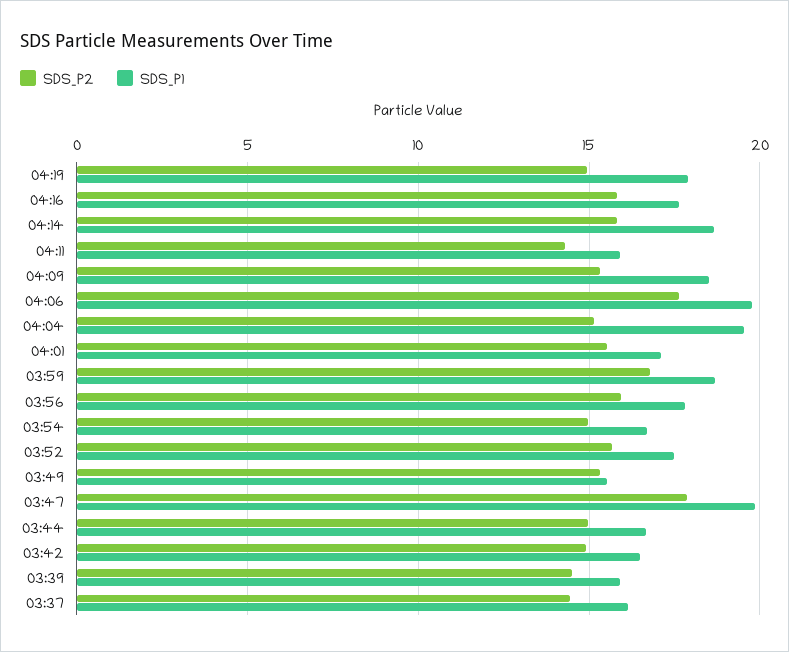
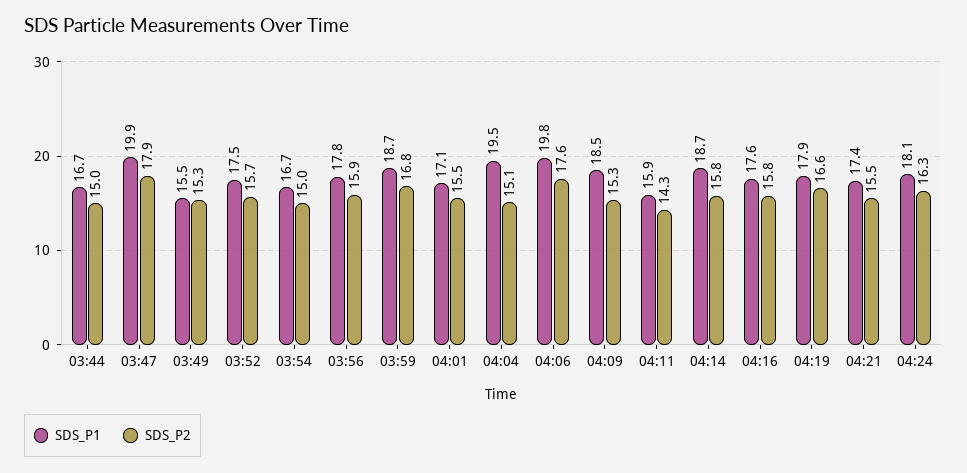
SDS_P2, 04:19: 15 -> 16.6
SDS_P2, 03:42: 15 -> none
SDS_P1, 03:42: 16.5 -> none
SDS_P2, 03:39: 14.5 -> none
SDS_P1, 03:39: 16 -> none
SDS_P2, 03:37: 14.5 -> none
SDS_P1, 03:37: 16 -> none
SDS_P1, 04:21: none -> 17.4
SDS_P2, 04:21: none -> 15.5
SDS_P1, 04:24: none -> 18.1
SDS_P2, 04:24: none -> 16.3

